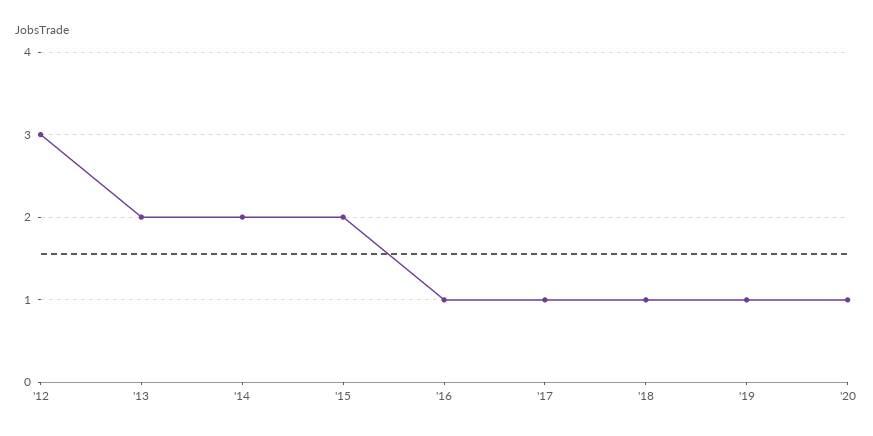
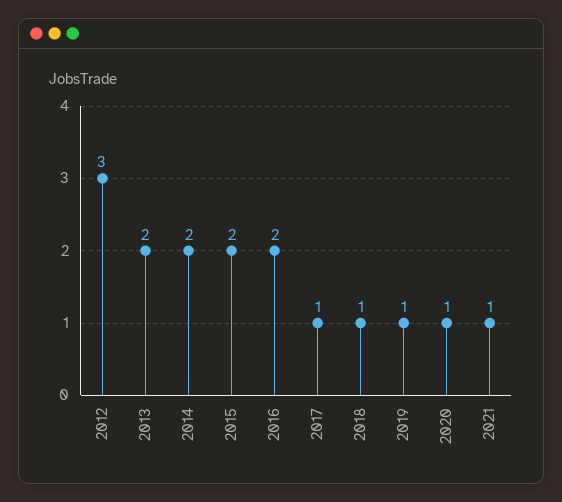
'16: 1 -> 2
2021: none -> 1

